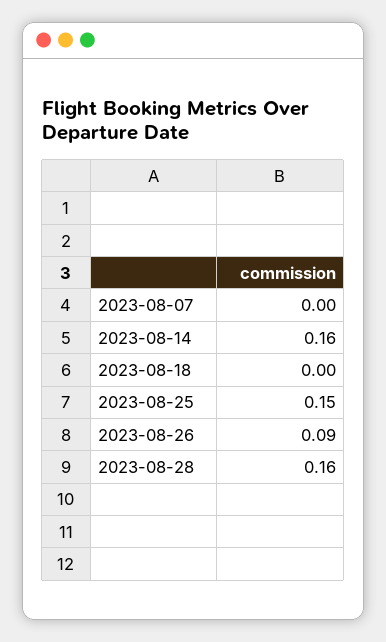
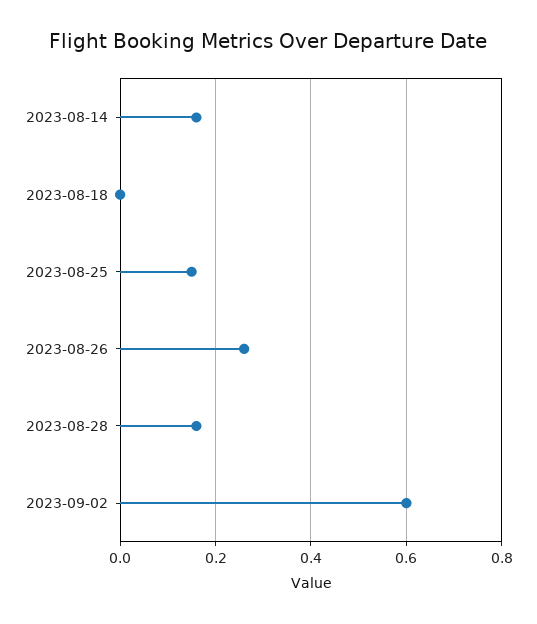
2023-08-07: 0 -> none
2023-08-26: 0.09 -> 0.25
2023-09-02: none -> 0.6

